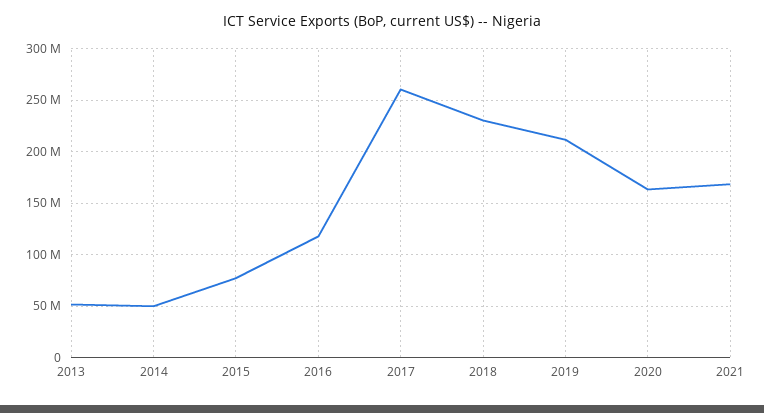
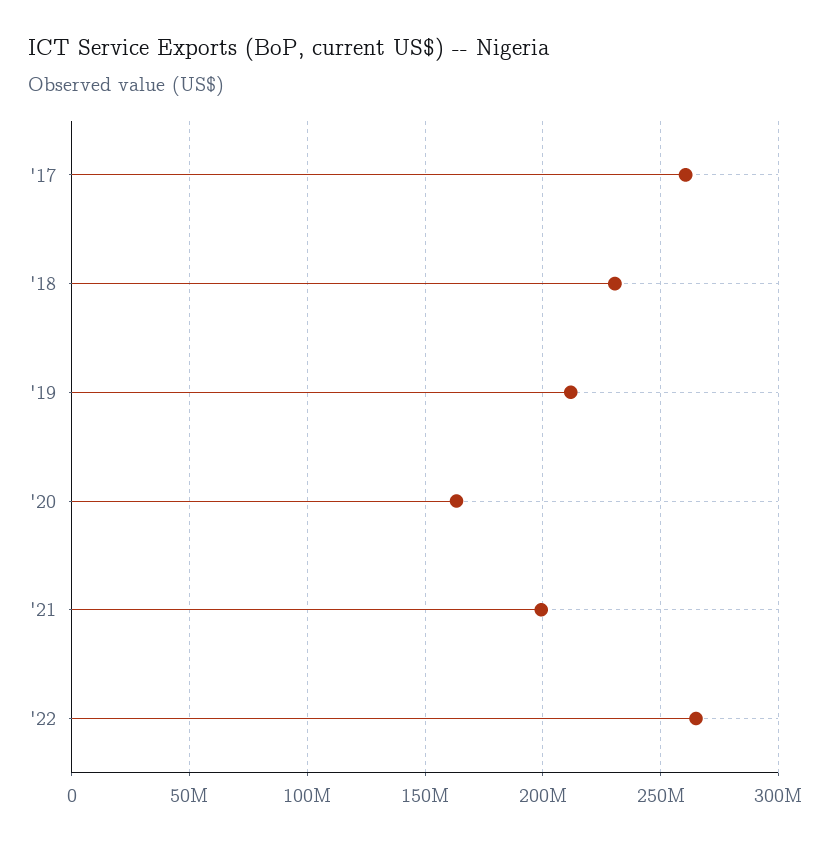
2013: 50000000 -> none
2014: 50000000 -> none
2015: 80000000 -> none
2016: 120000000 -> none
2021: 170000000 -> 200000000
'22: none -> 265000000

